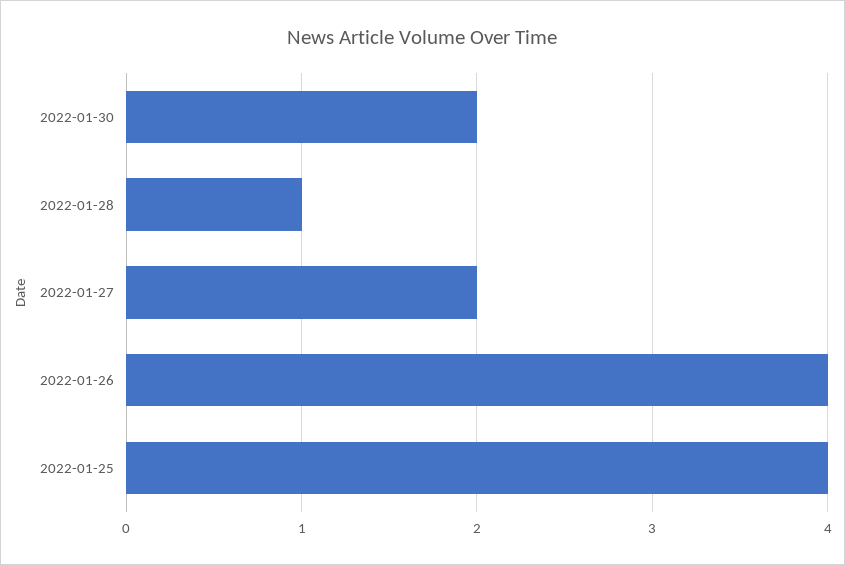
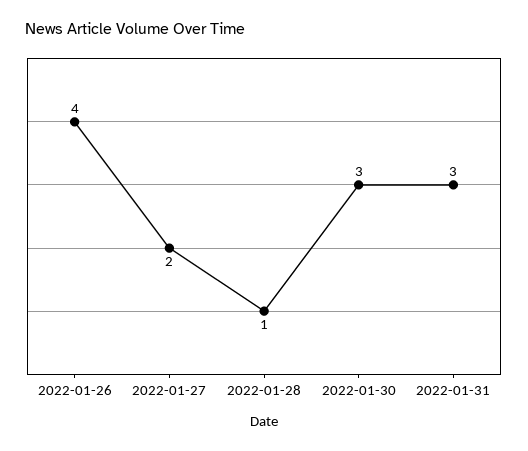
2022-01-30: 2 -> 3
2022-01-25: 4 -> none
2022-01-31: none -> 3

